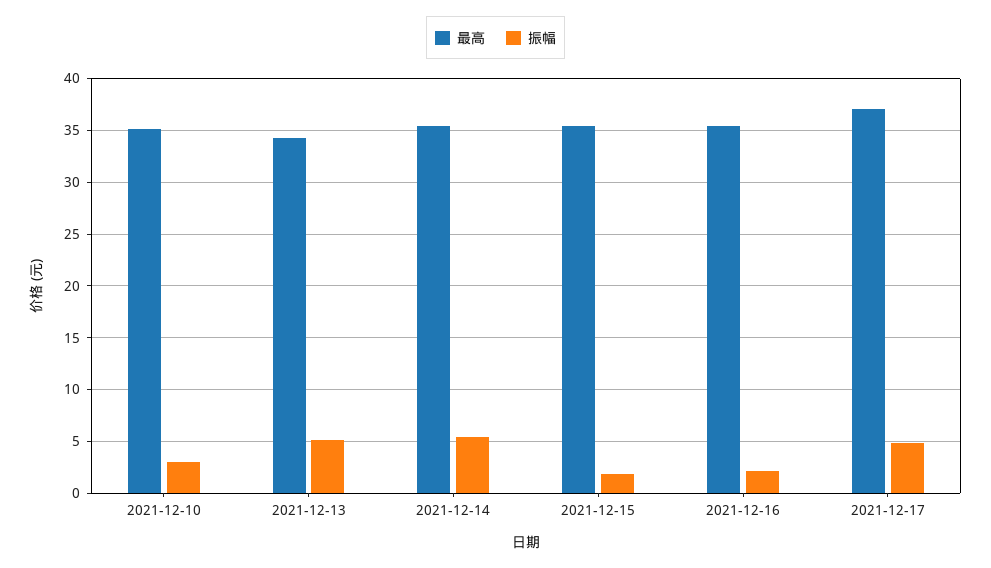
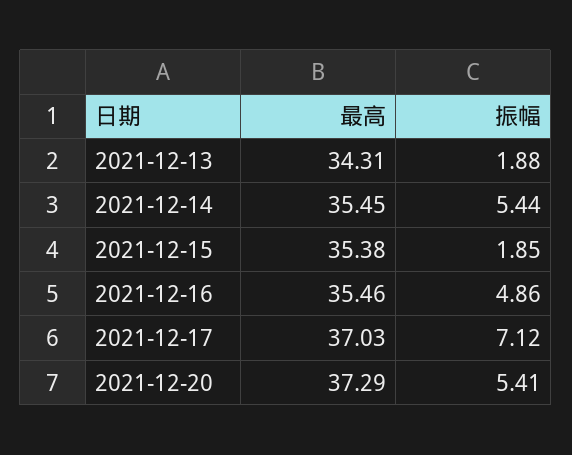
最高, 2021-12-10: 35 -> none
振幅, 2021-12-10: 3 -> none
振幅, 2021-12-13: 5 -> 1.88
振幅, 2021-12-16: 2 -> 4.86
振幅, 2021-12-17: 5 -> 7.12
最高, 2021-12-20: none -> 37.29
振幅, 2021-12-20: none -> 5.41

